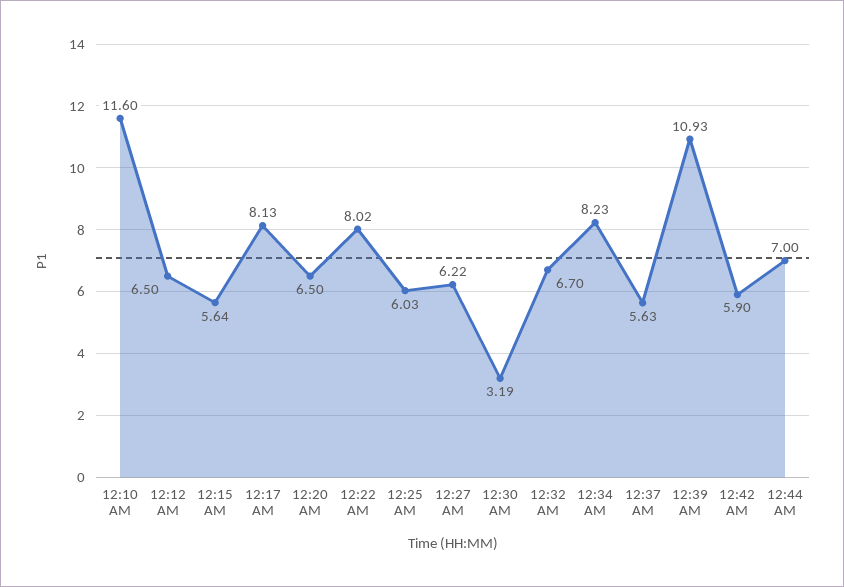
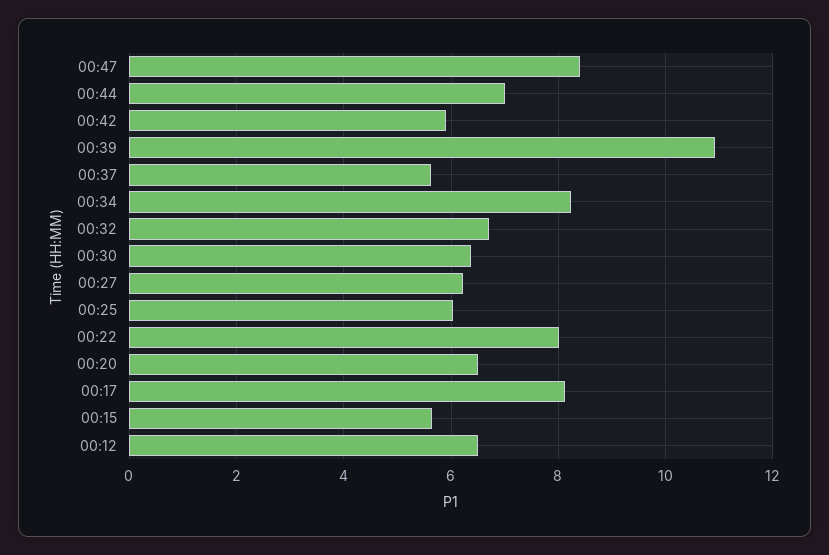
12:10 AM: 11.6 -> none
12:30 AM: 3.19 -> 6.4
00:47: none -> 8.4

